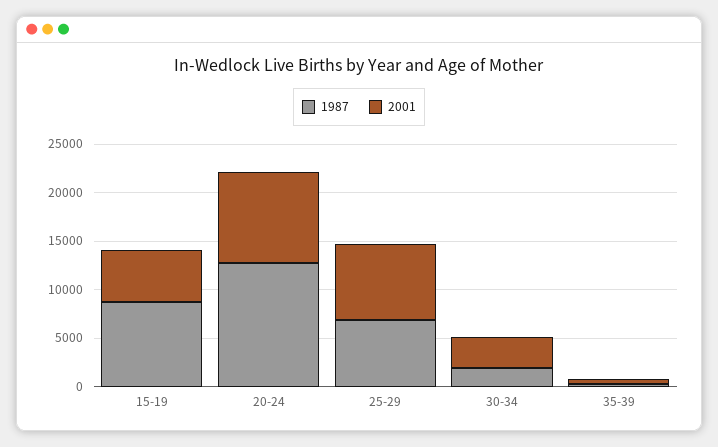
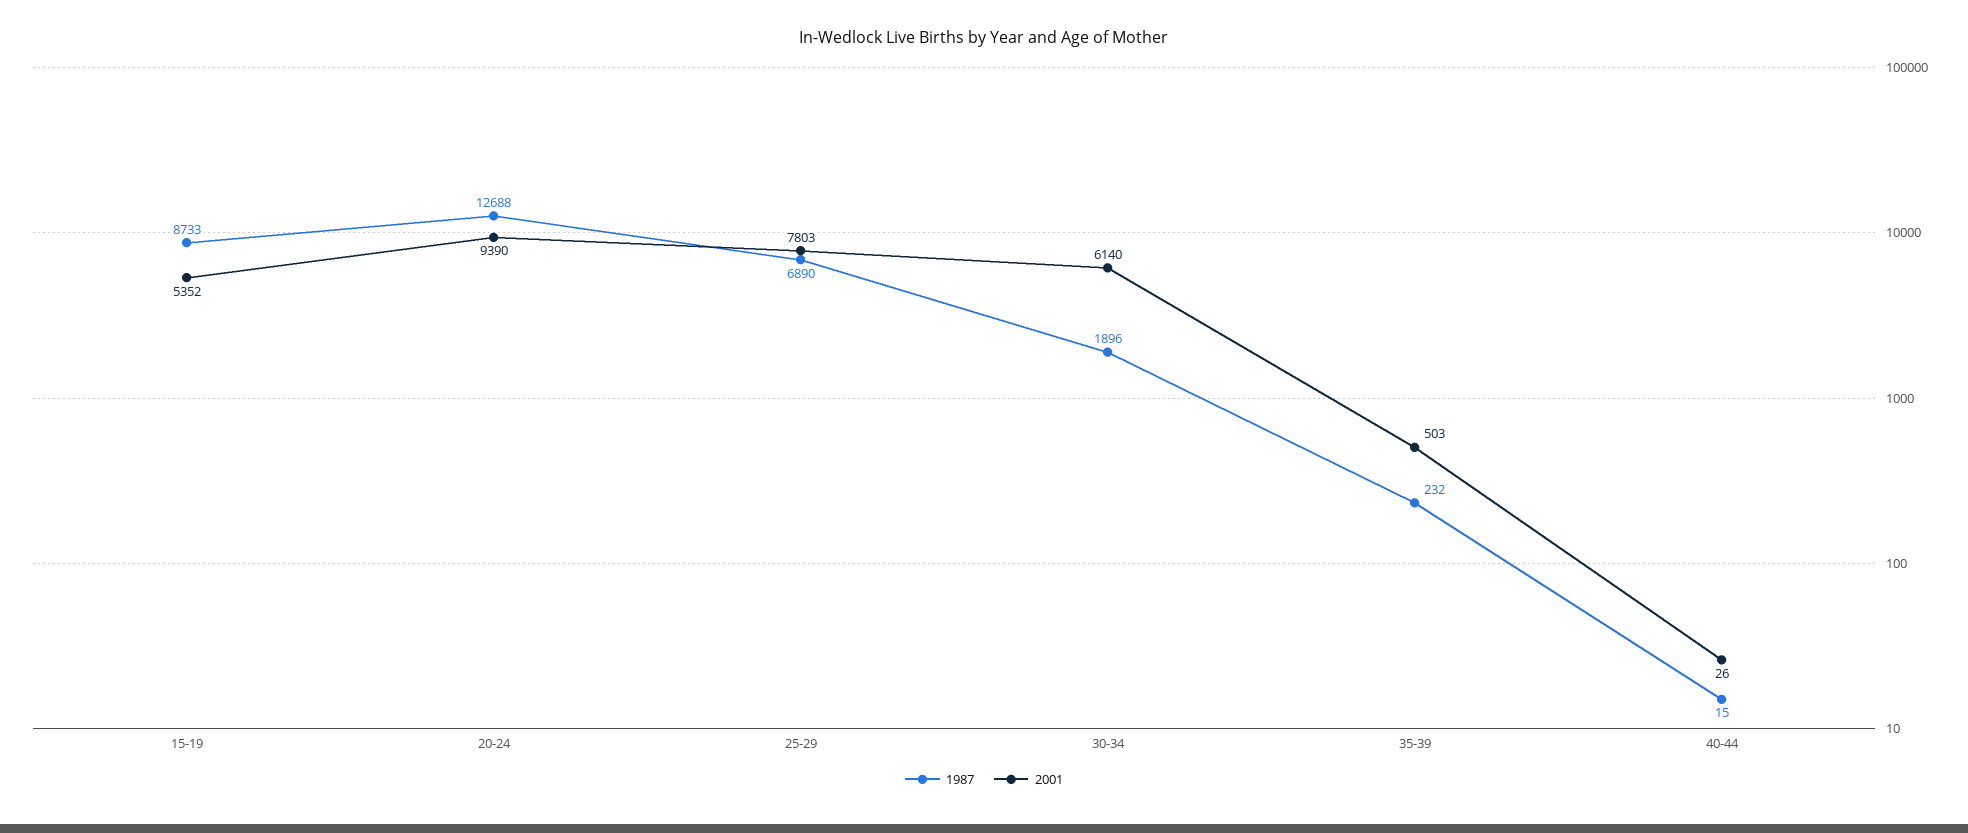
2001, 30-34: 3000 -> 6140
1987, 40-44: none -> 15
2001, 40-44: none -> 26

